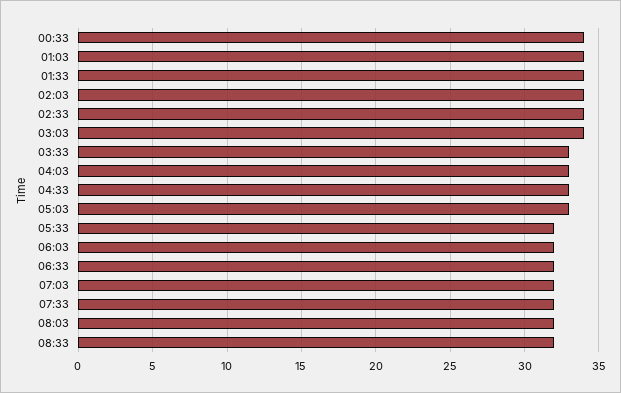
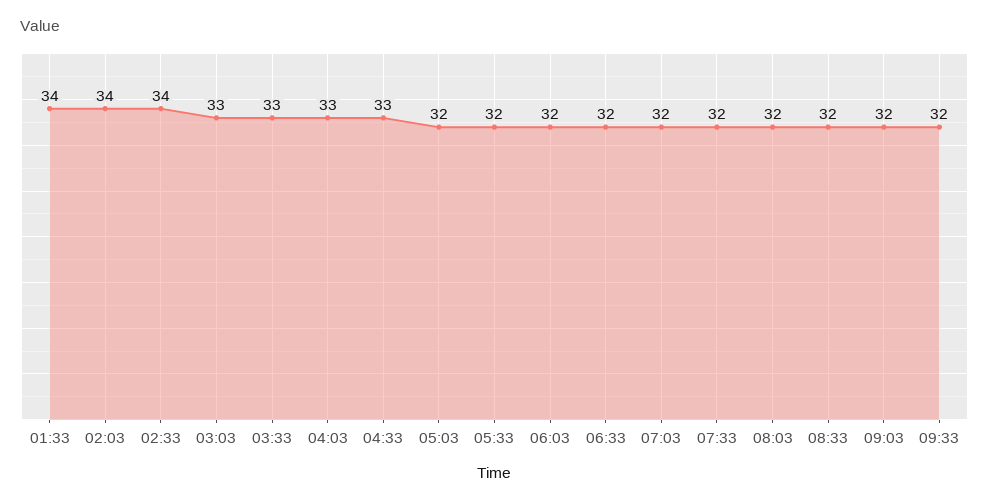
00:33: 34 -> none
01:03: 34 -> none
03:03: 34 -> 33
05:03: 33 -> 32
09:03: none -> 32
09:33: none -> 32

